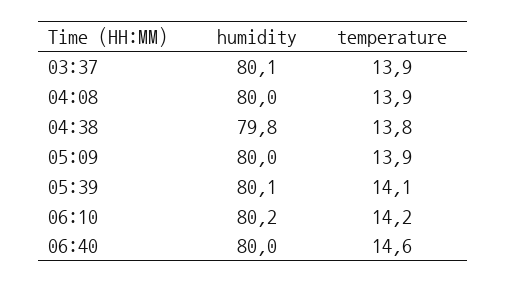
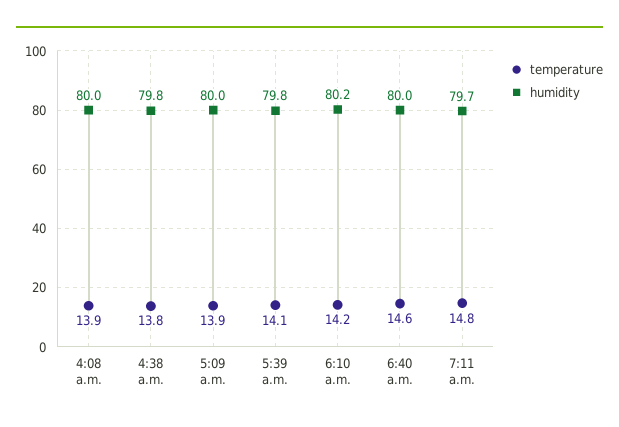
humidity, 03:37: 80.1 -> none
temperature, 03:37: 13.9 -> none
humidity, 05:39: 80.1 -> 79.8
temperature, 7:11 a.m.: none -> 14.8
humidity, 7:11 a.m.: none -> 79.7

